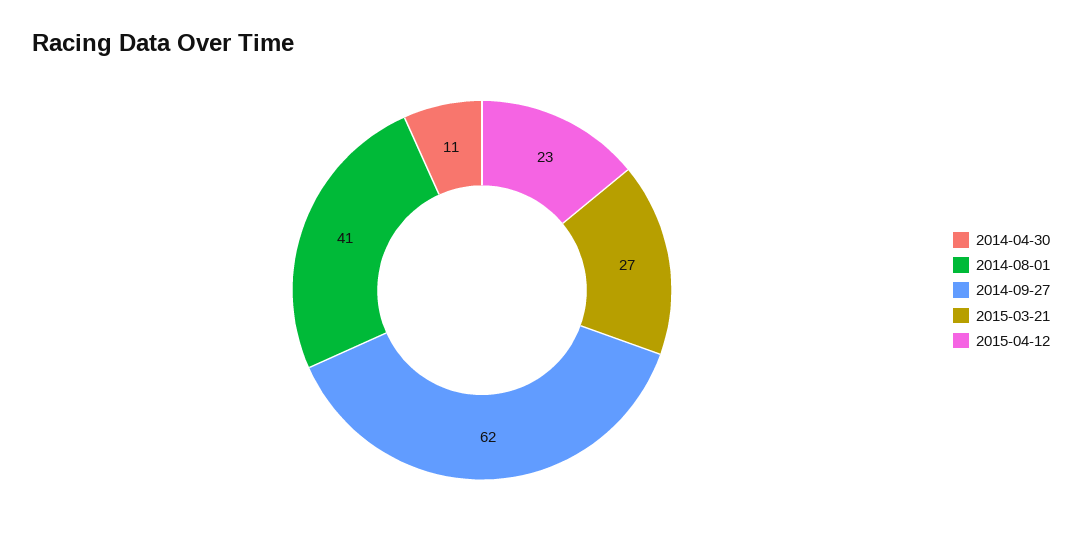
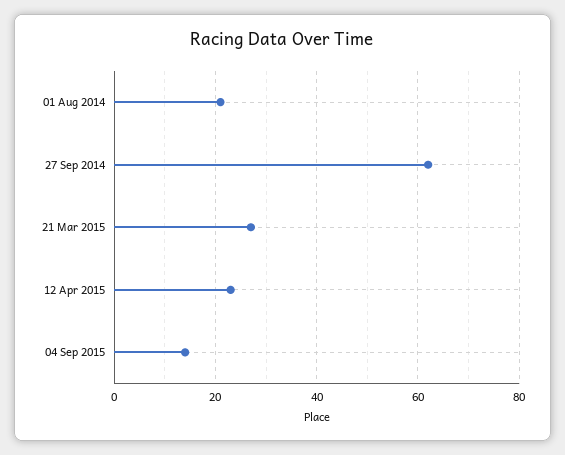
2014-04-30: 11 -> none
2014-08-01: 41 -> 20
04 Sep 2015: none -> 15

